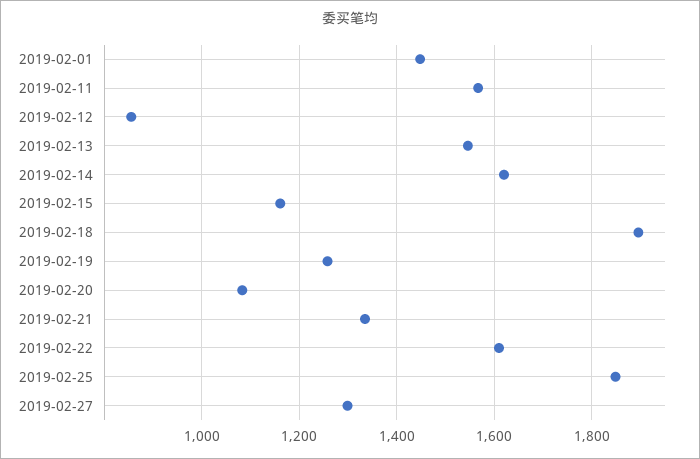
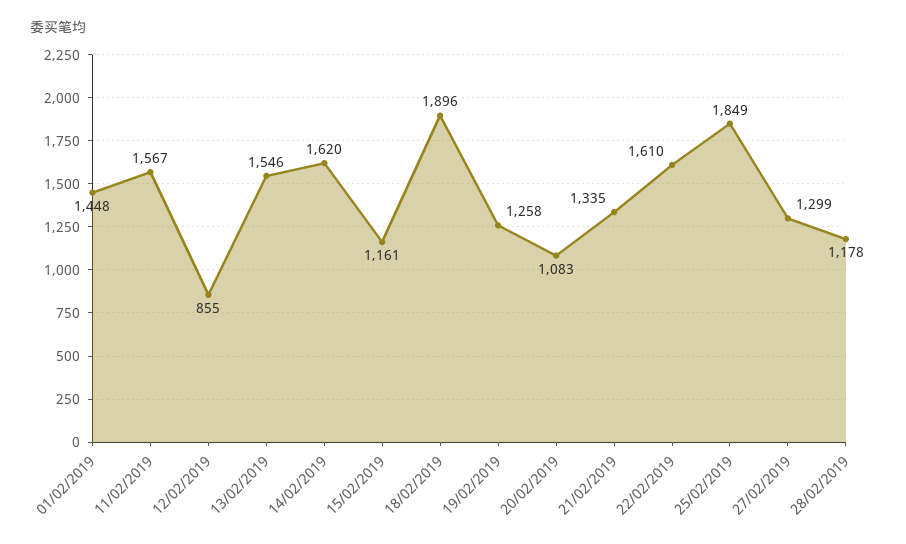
28/02/2019: none -> 1178

